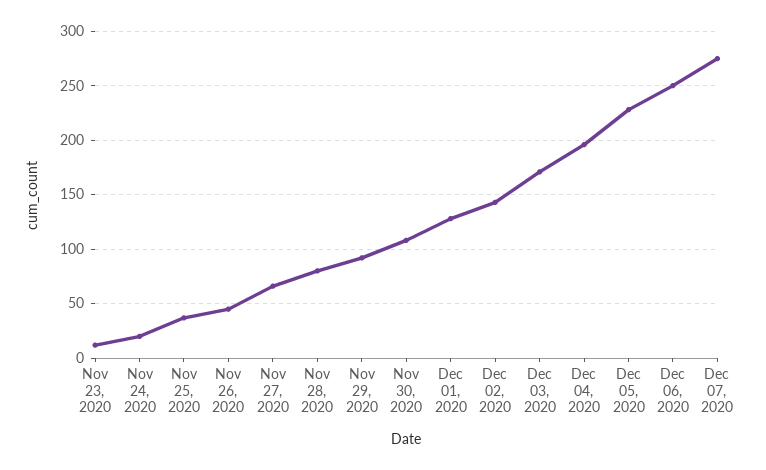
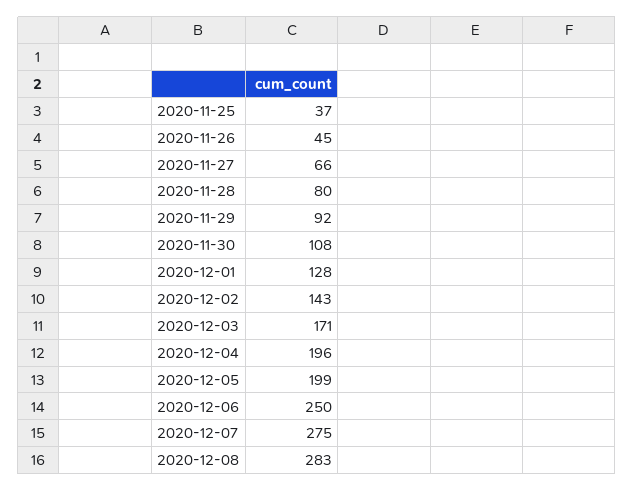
Nov 23, 2020: 10 -> none
Nov 24, 2020: 20 -> none
Dec 05, 2020: 230 -> 199
2020-12-08: none -> 283

